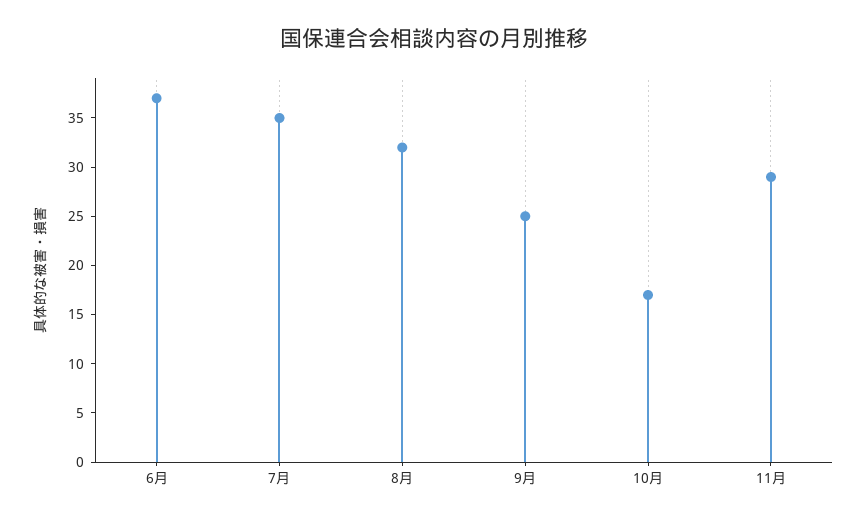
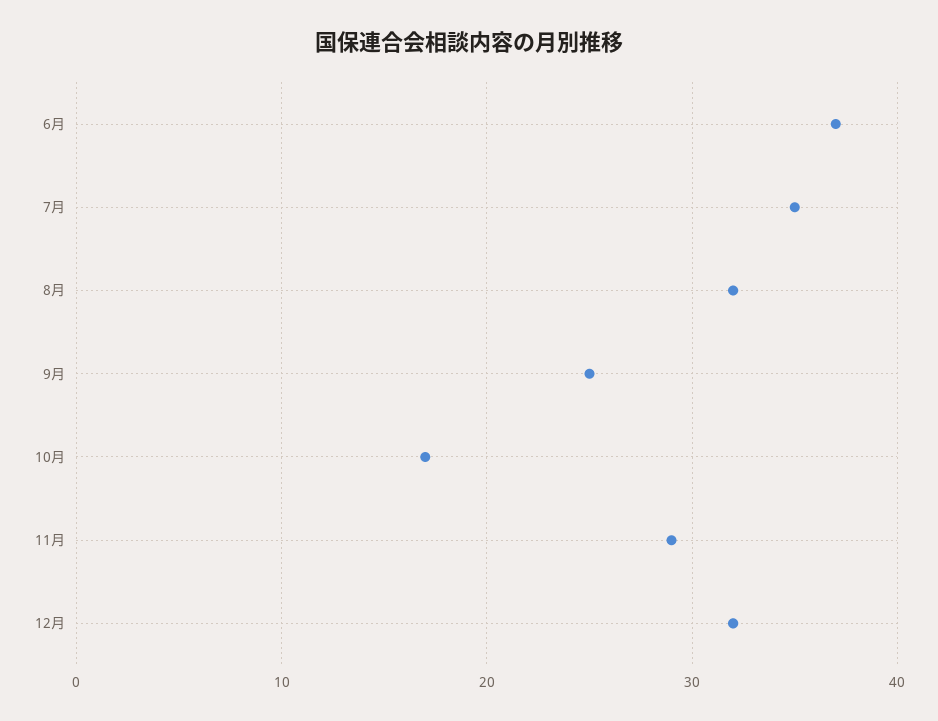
12月: none -> 32

